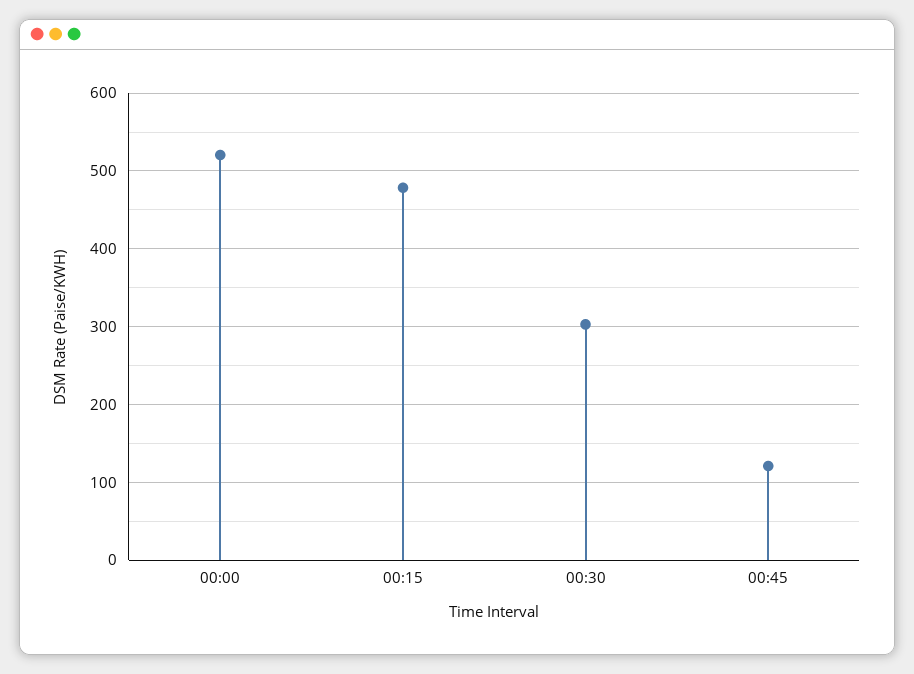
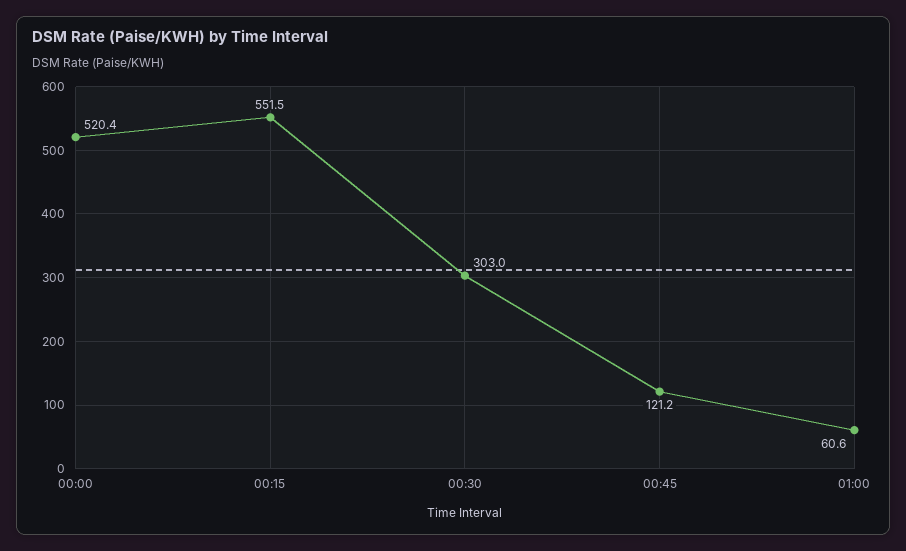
00:15: 480 -> 551.5
01:00: none -> 60.6

